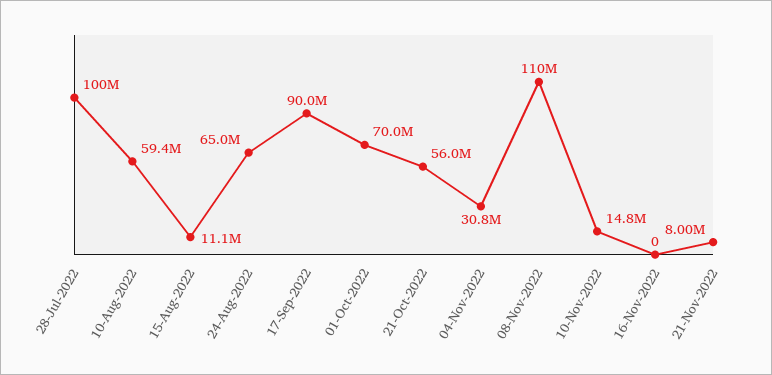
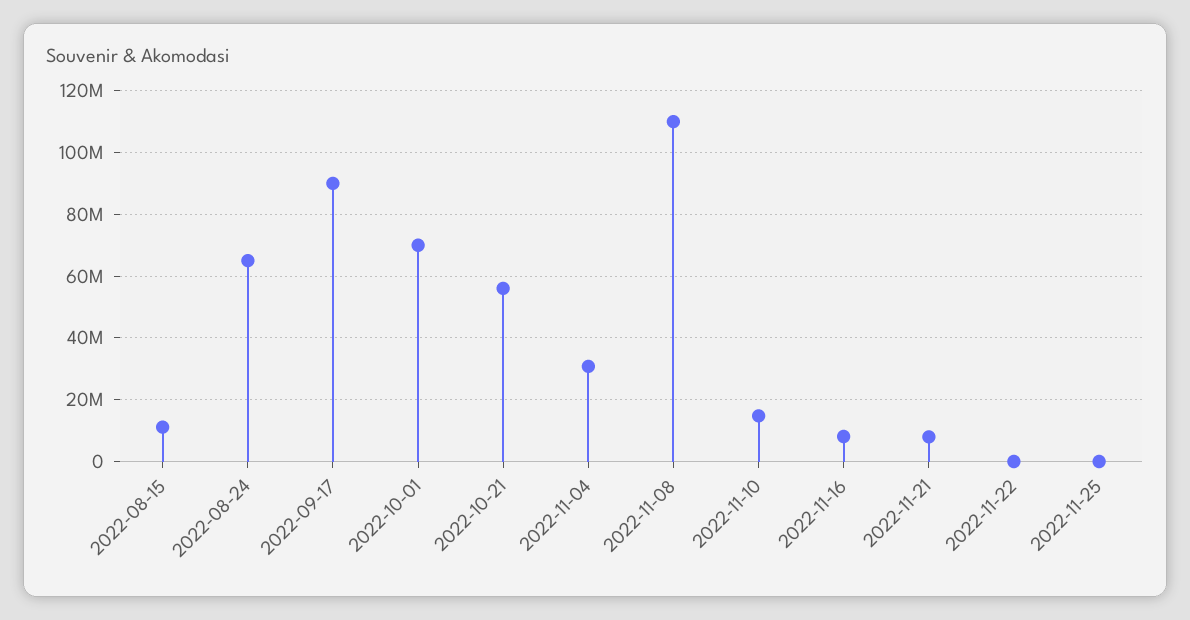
28-Jul-2022: 100000000 -> none
10-Aug-2022: 59400000 -> none
16-Nov-2022: 0 -> 8000000
2022-11-22: none -> 0
2022-11-25: none -> 0

